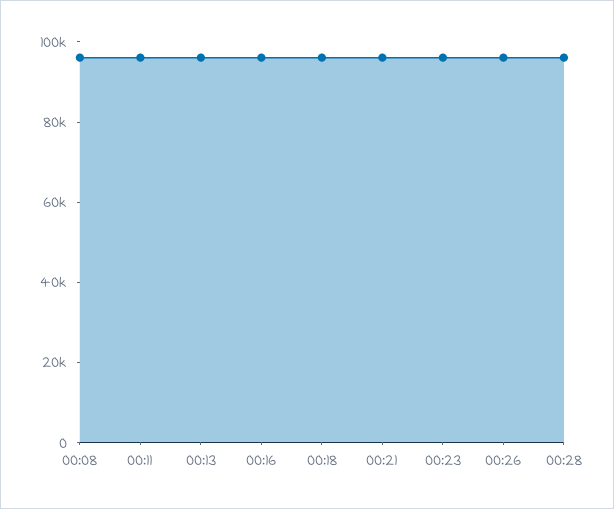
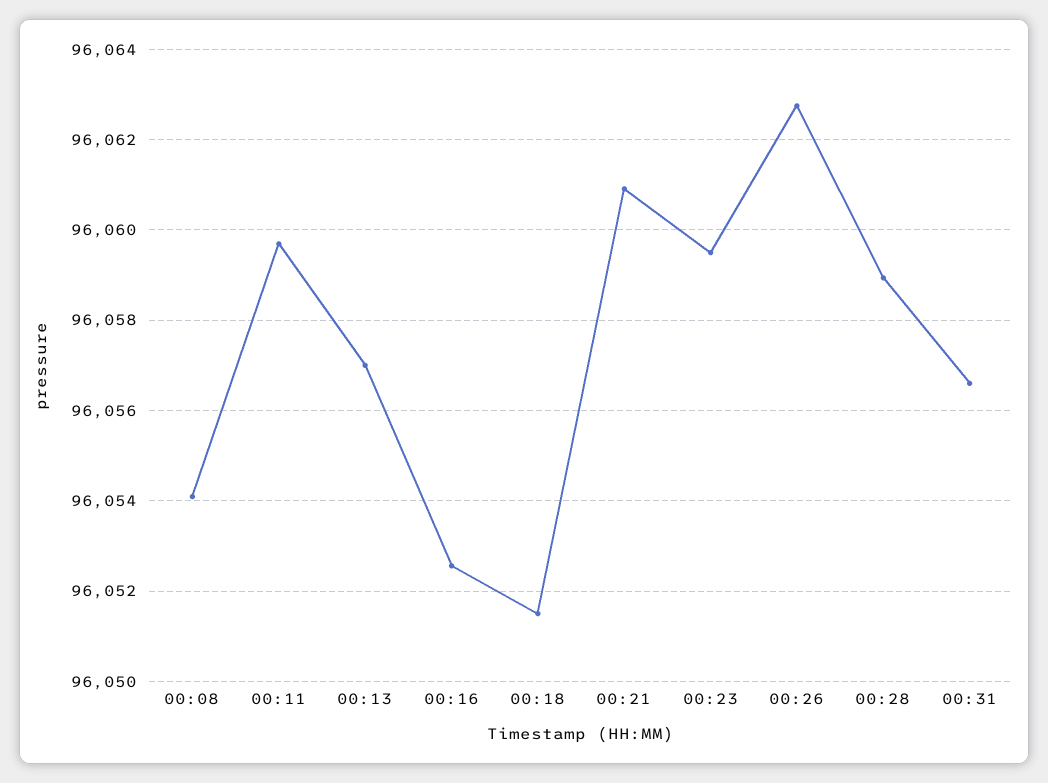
00:31: none -> 96056.6

